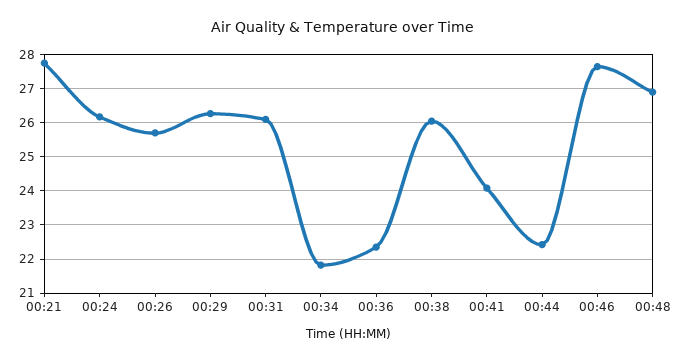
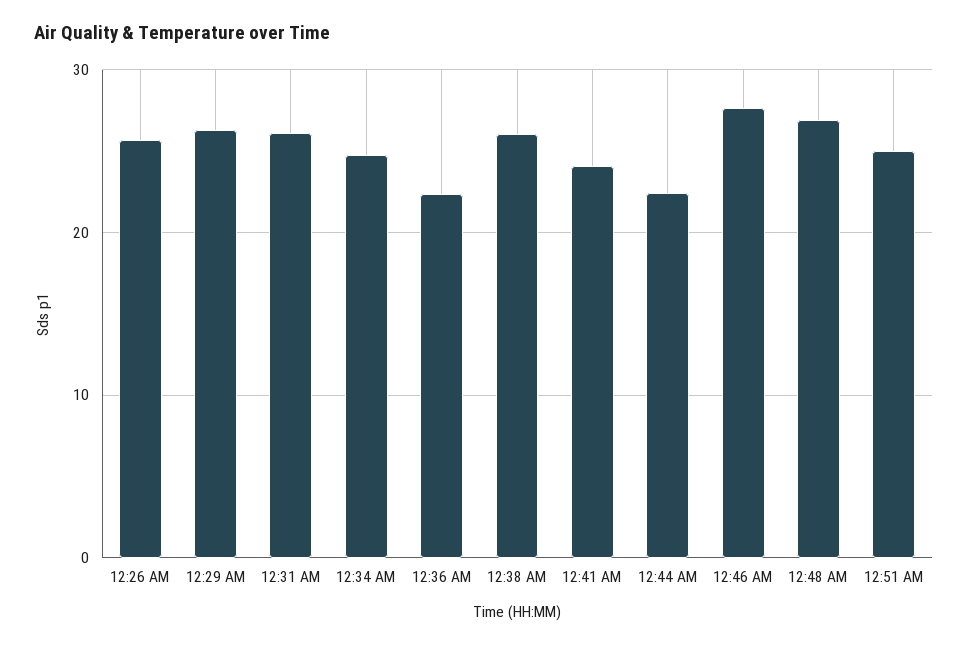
00:21: 27.8 -> none
00:24: 26.2 -> none
00:34: 21.8 -> 25
12:51 AM: none -> 25

